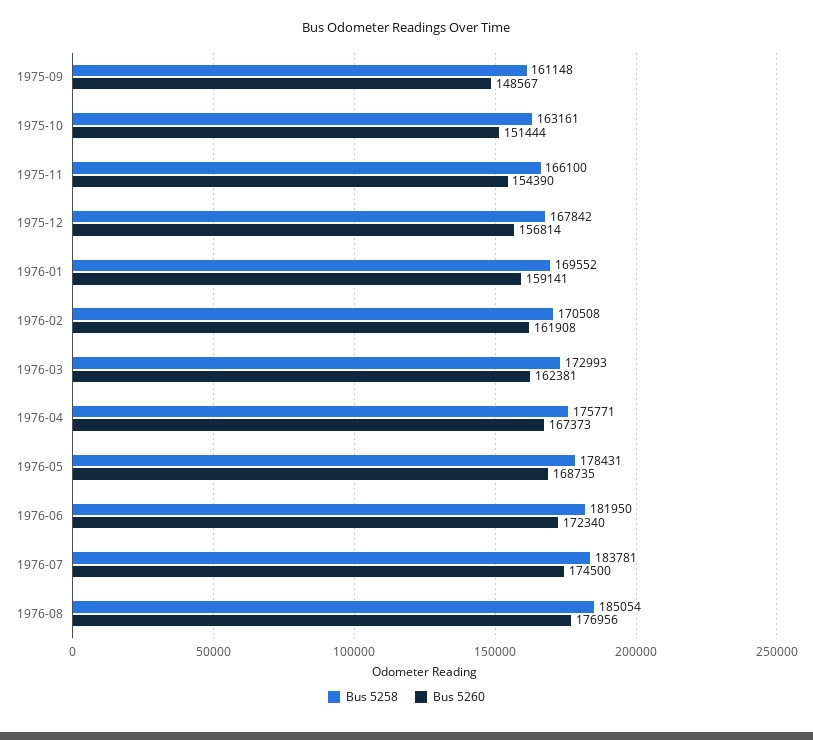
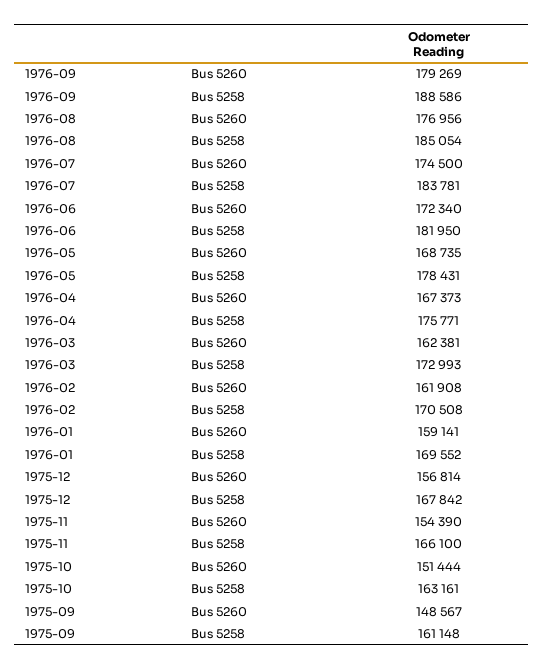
Bus 5260, 1976-09: none -> 179269
Bus 5258, 1976-09: none -> 188586

